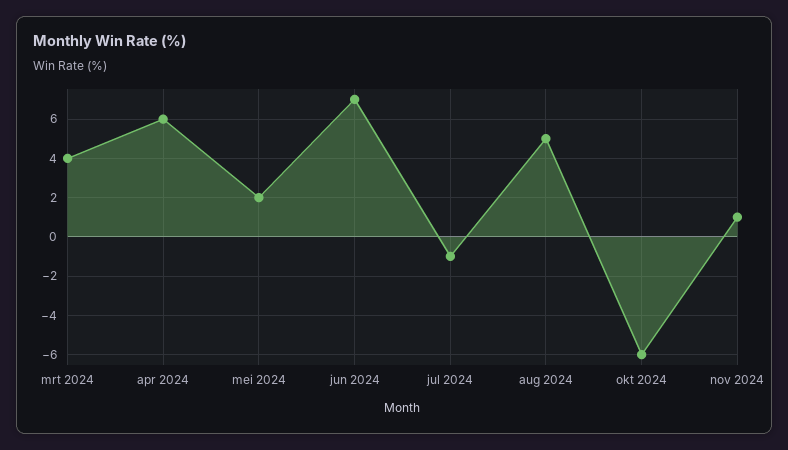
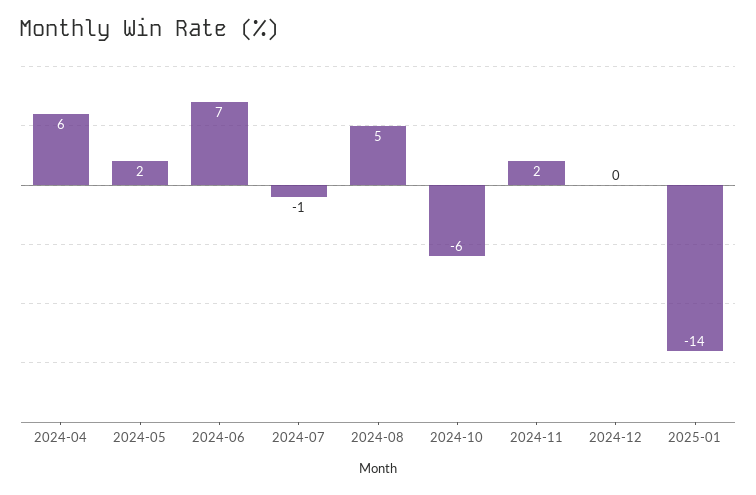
mrt 2024: 4 -> none
nov 2024: 1 -> 2
2024-12: none -> 0
2025-01: none -> -14

